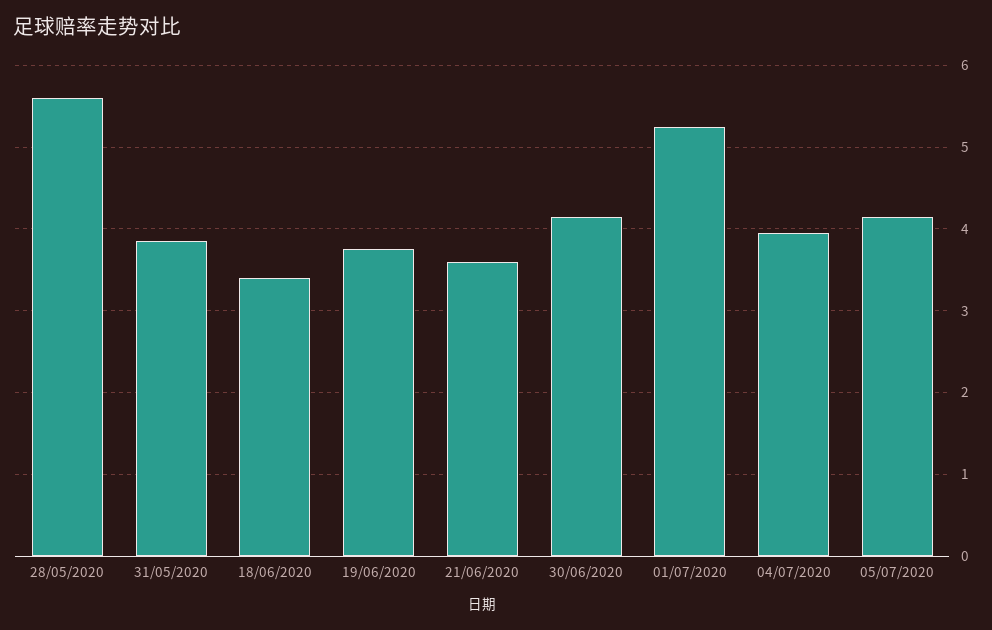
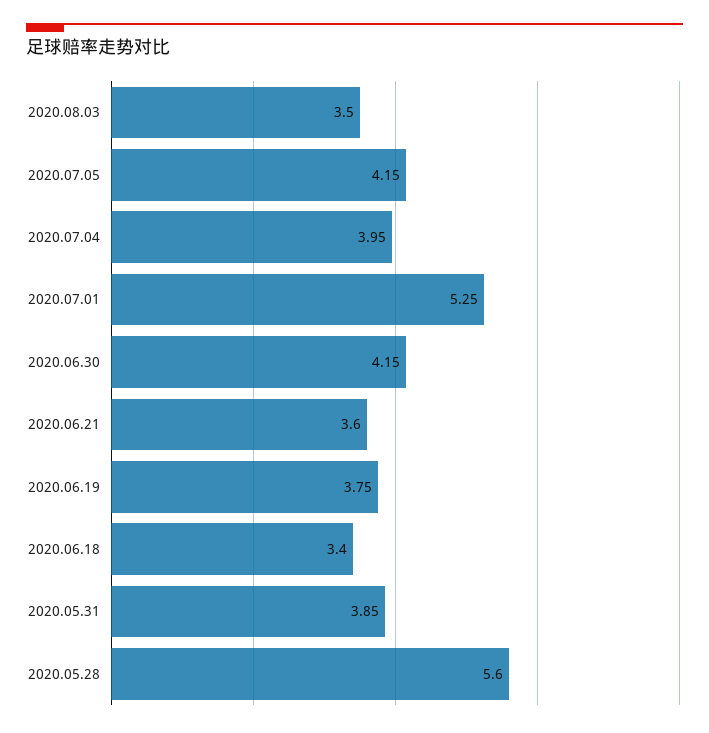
2020.08.03: none -> 3.5

